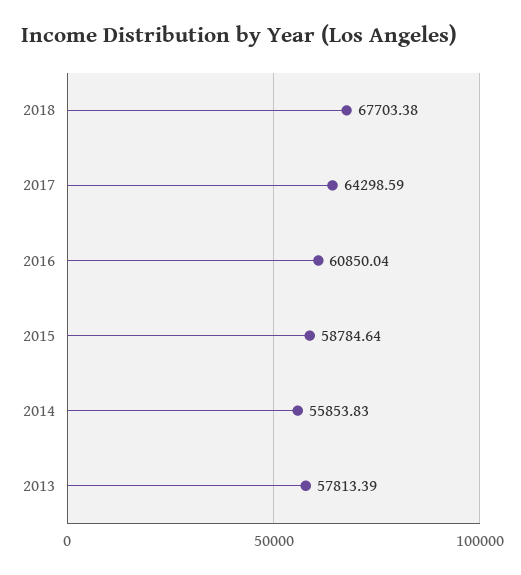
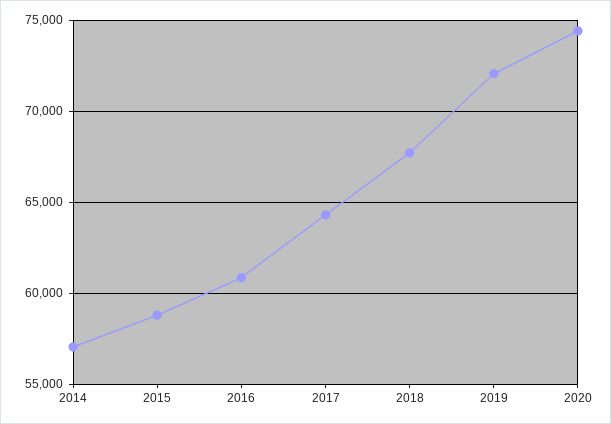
2014: 55853.83 -> 57000
2013: 57813.39 -> none
2019: none -> 72000
2020: none -> 74500

